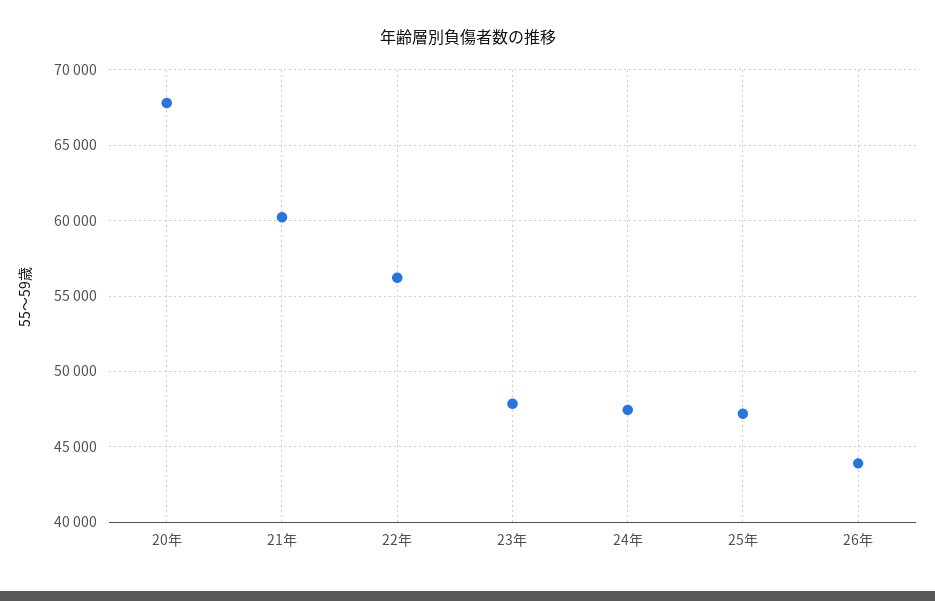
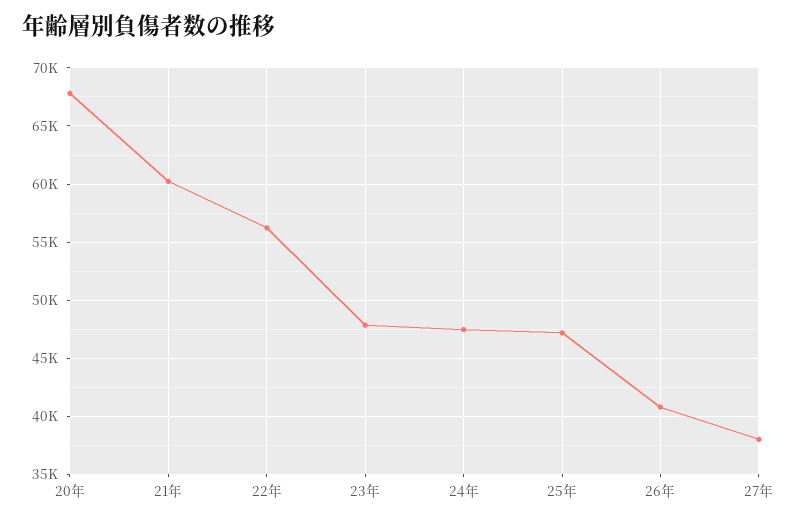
26年: 44000 -> 41000
27年: none -> 38000

